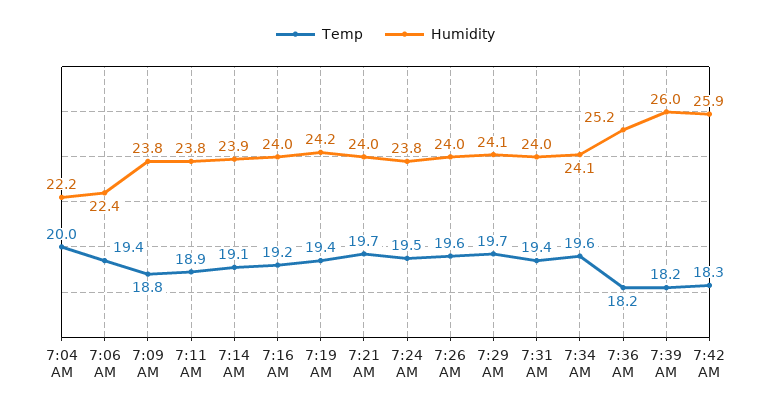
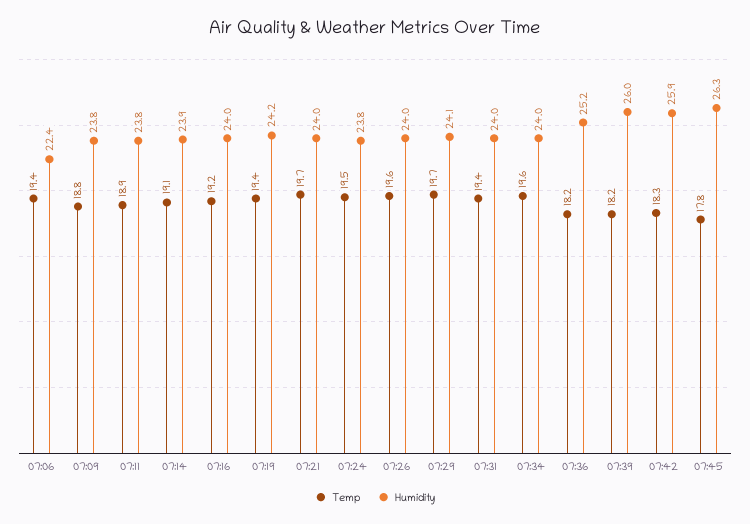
Temp, 7:04 AM: 20 -> none
Humidity, 7:04 AM: 22.2 -> none
Humidity, 7:34 AM: 24.1 -> 24
Temp, 07:45: none -> 17.8
Humidity, 07:45: none -> 26.3

